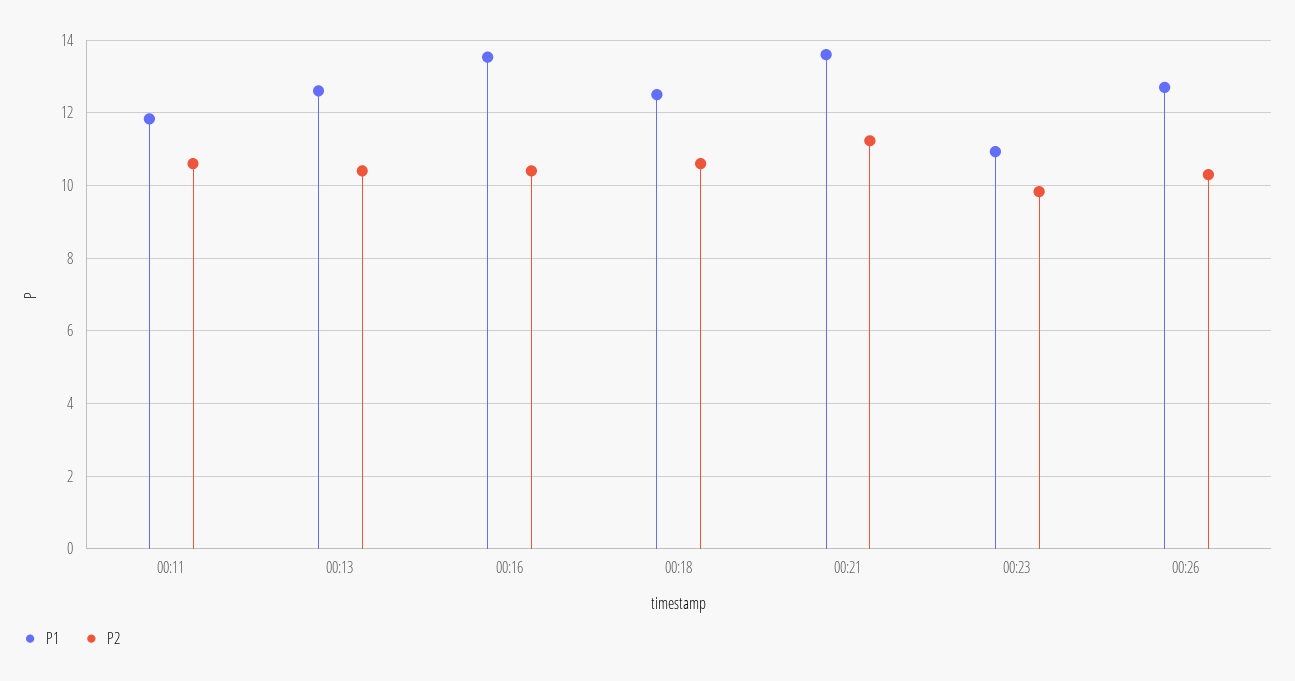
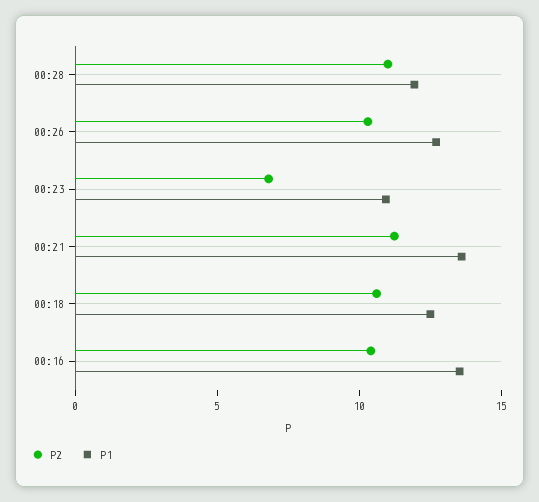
P1, 00:11: 11.8 -> none
P2, 00:11: 10.6 -> none
P1, 00:13: 12.6 -> none
P2, 00:13: 10.4 -> none
P2, 00:23: 9.8 -> 7
P2, 00:28: none -> 11
P1, 00:28: none -> 12

